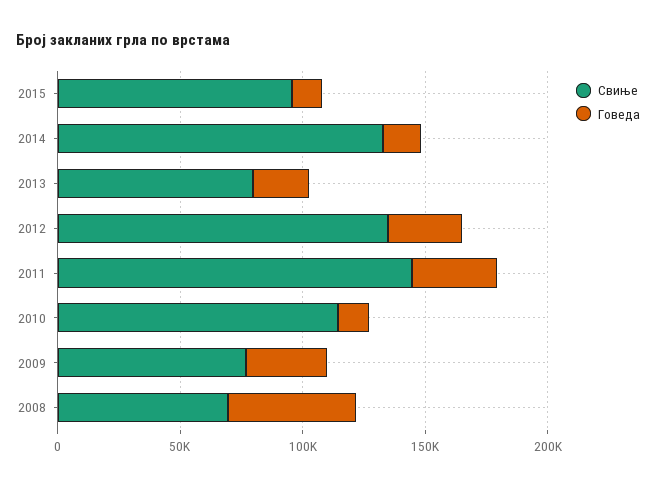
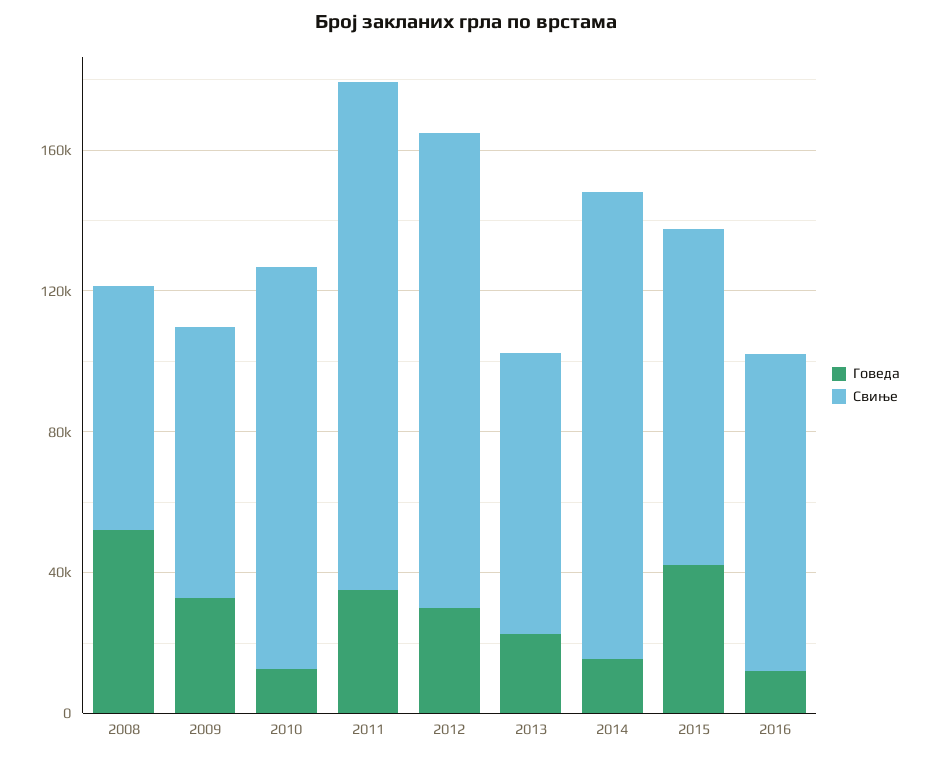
Говеда, 2015: 10000 -> 40000
Говеда, 2016: none -> 10000
Свиње, 2016: none -> 90000

